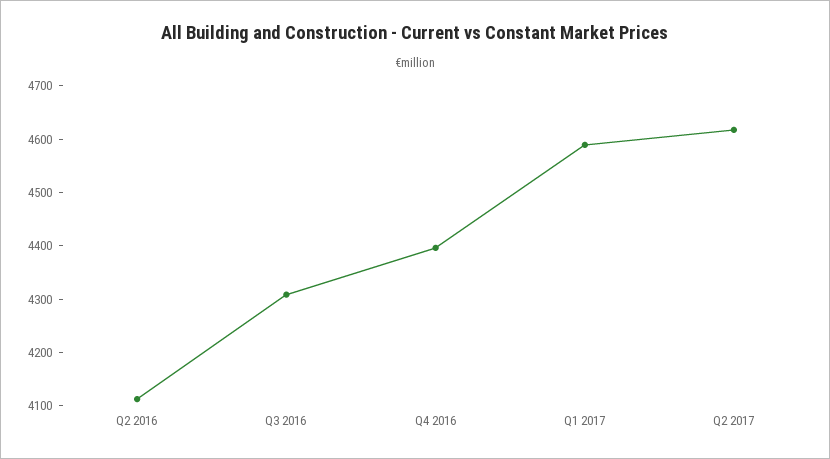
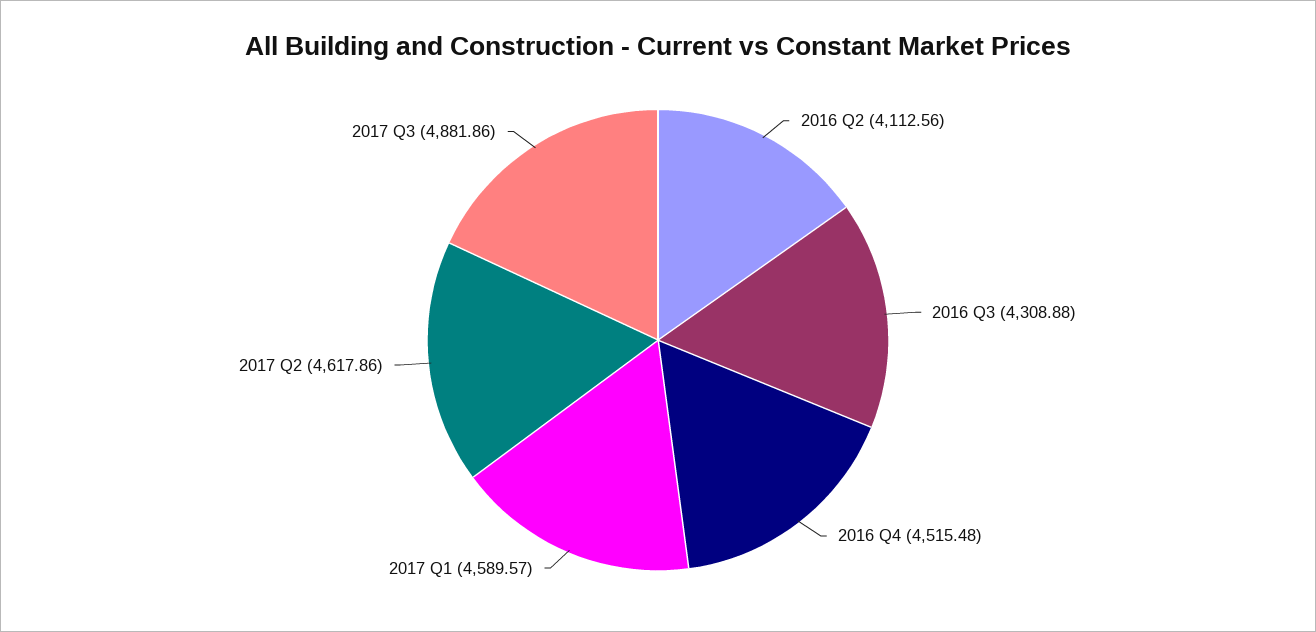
Q4 2016: 4400 -> 4515.48
2017 Q3: none -> 4881.86

